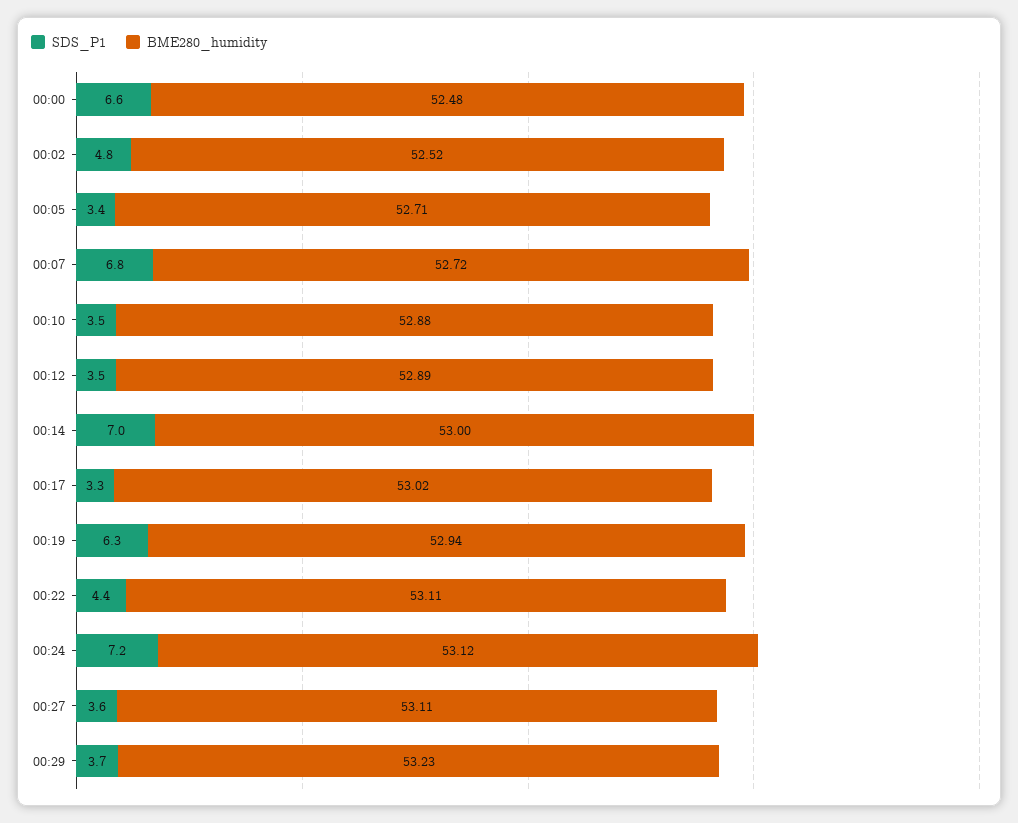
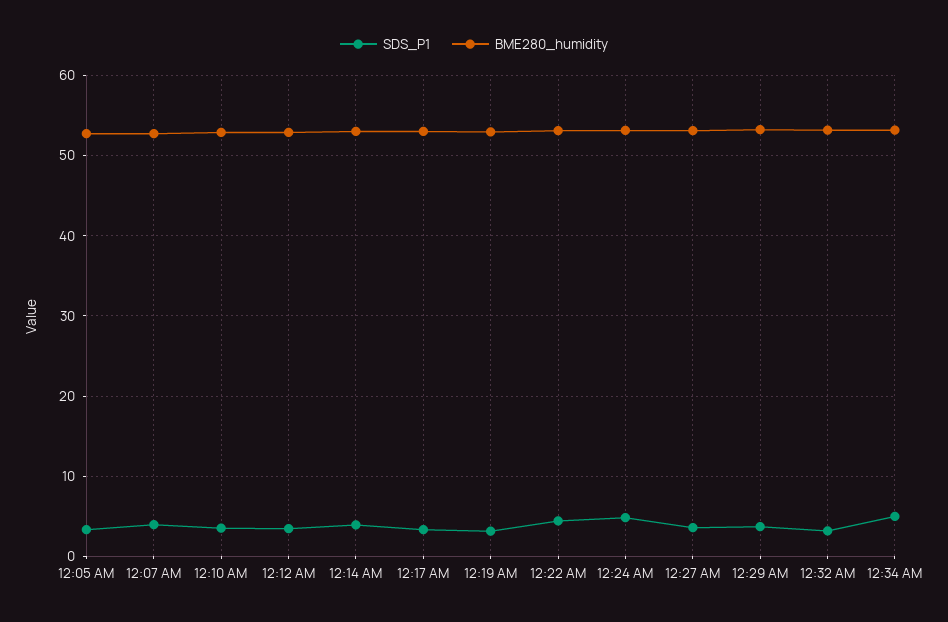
SDS_P1, 00:00: 6.6 -> none
BME280_humidity, 00:00: 52.48 -> none
SDS_P1, 00:02: 4.8 -> none
BME280_humidity, 00:02: 52.52 -> none
SDS_P1, 00:07: 6.8 -> 4
SDS_P1, 00:14: 7 -> 4
SDS_P1, 00:19: 6.3 -> 3
SDS_P1, 00:24: 7.2 -> 5
SDS_P1, 12:32 AM: none -> 3
BME280_humidity, 12:32 AM: none -> 53
SDS_P1, 12:34 AM: none -> 5
BME280_humidity, 12:34 AM: none -> 53

